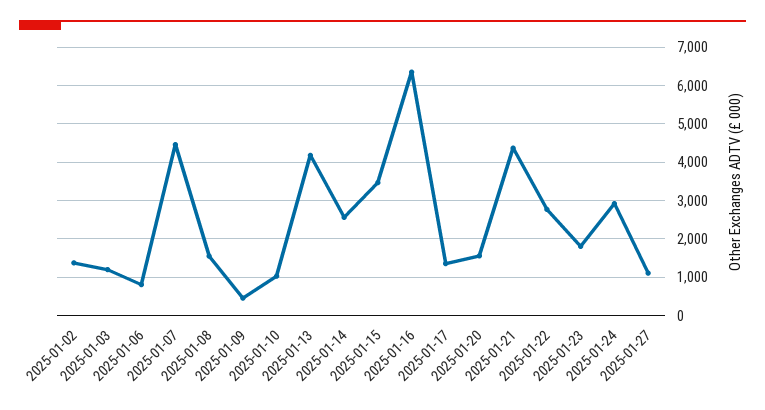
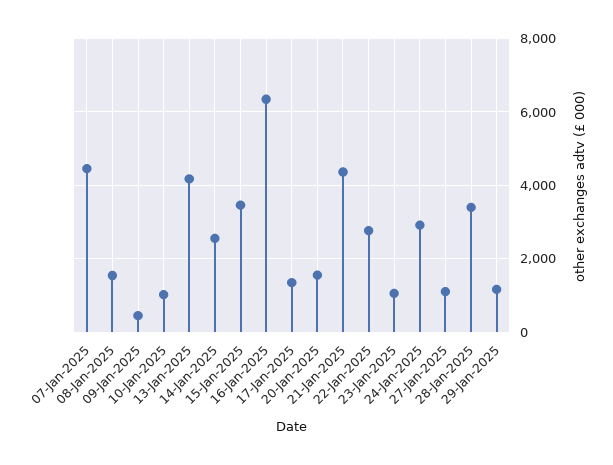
2025-01-02: 1400 -> none
2025-01-03: 1200 -> none
2025-01-06: 800 -> none
2025-01-23: 1800 -> 1000
28-Jan-2025: none -> 3400
29-Jan-2025: none -> 1200

